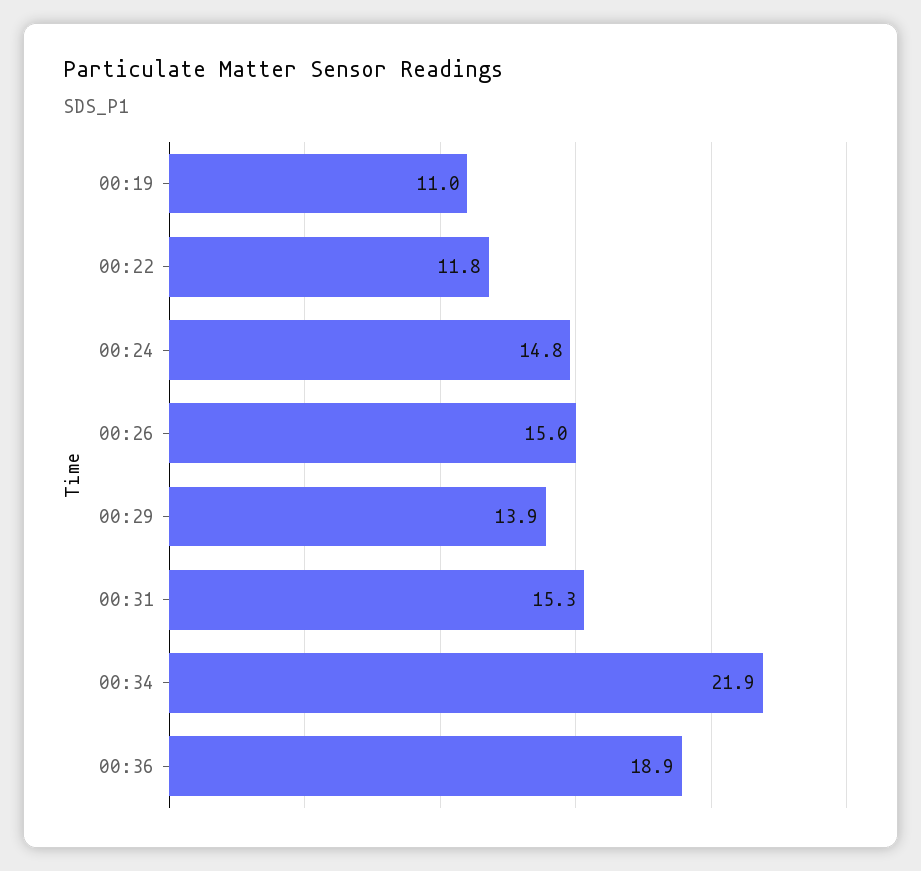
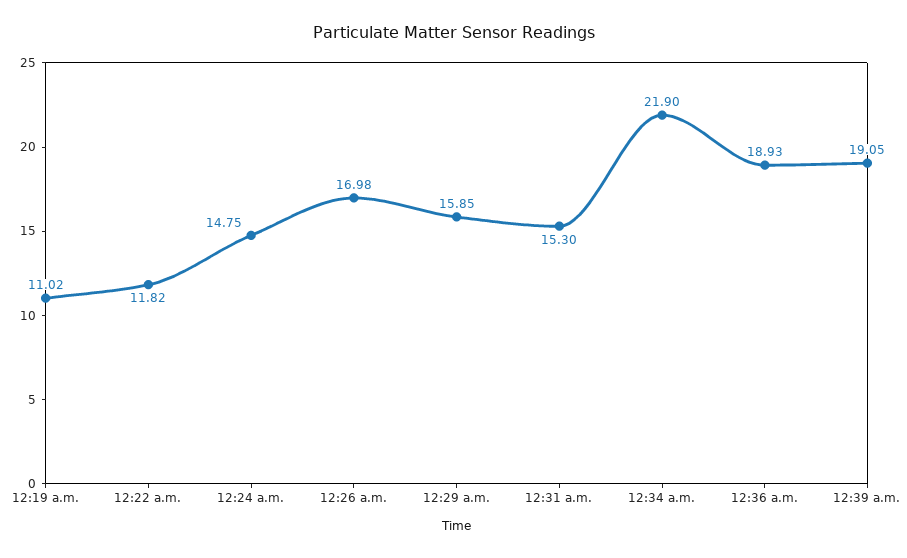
00:26: 15 -> 16.98
00:29: 13.9 -> 15.85
12:39 a.m.: none -> 19.05

